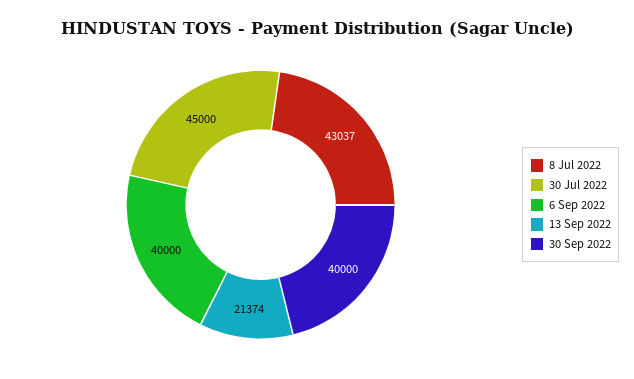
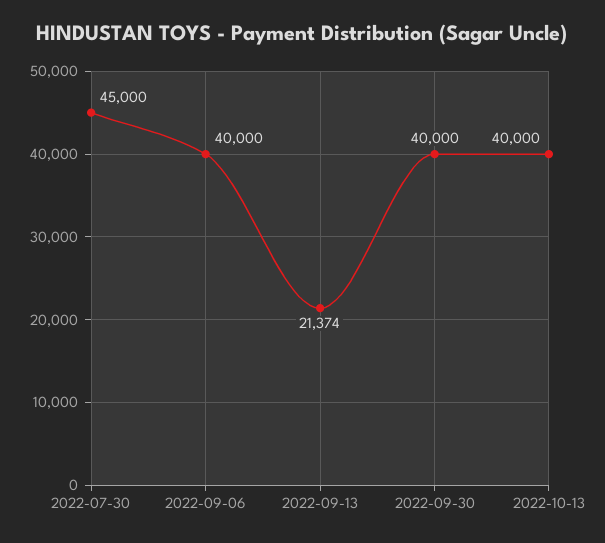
8 Jul 2022: 43037 -> none
2022-10-13: none -> 40000

